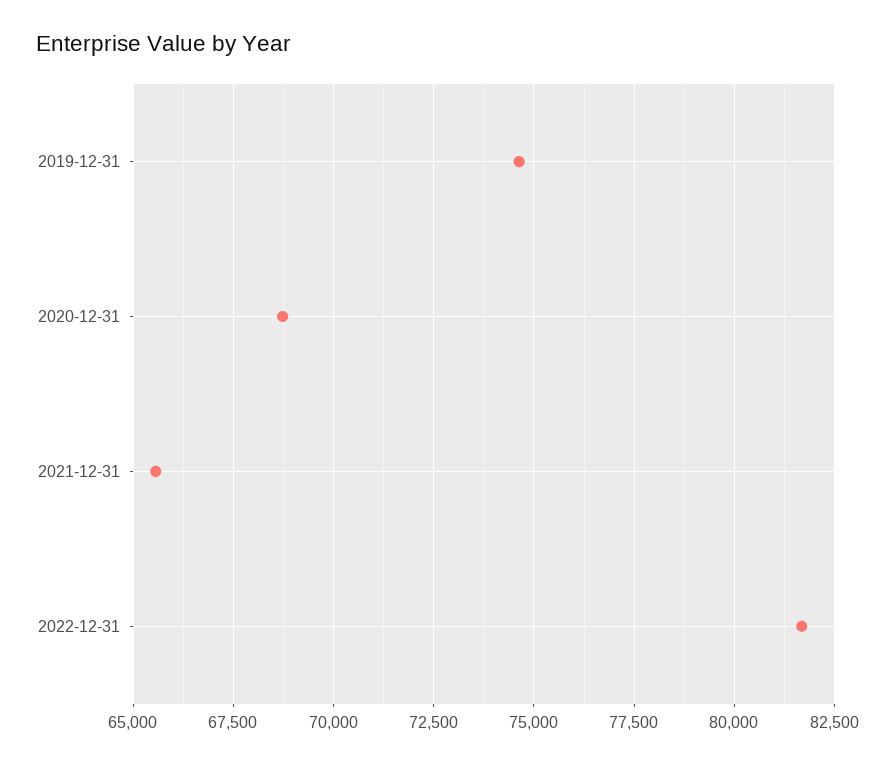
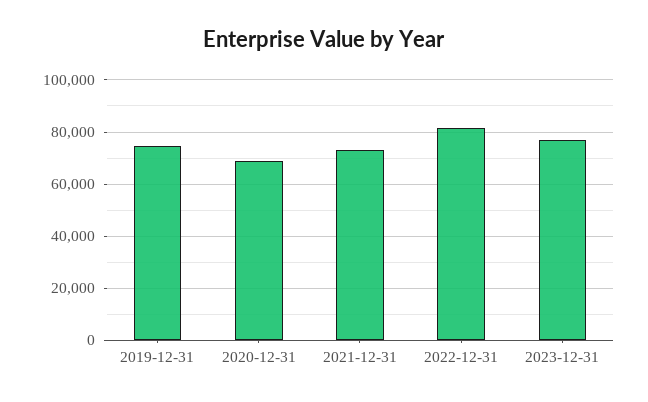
2021-12-31: 65500 -> 72500
2023-12-31: none -> 77500

